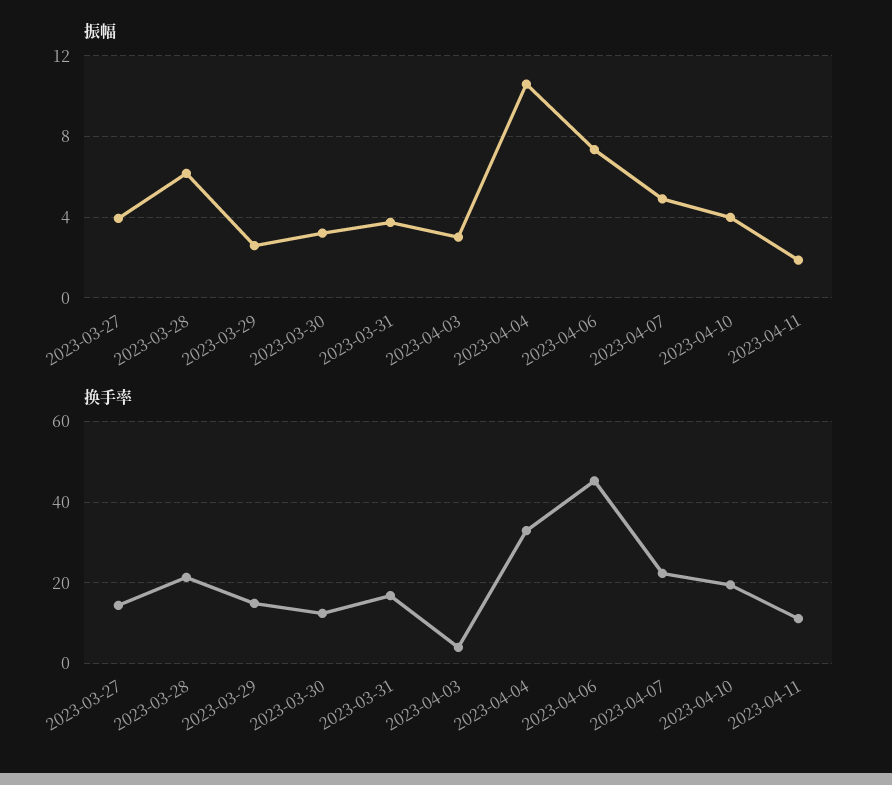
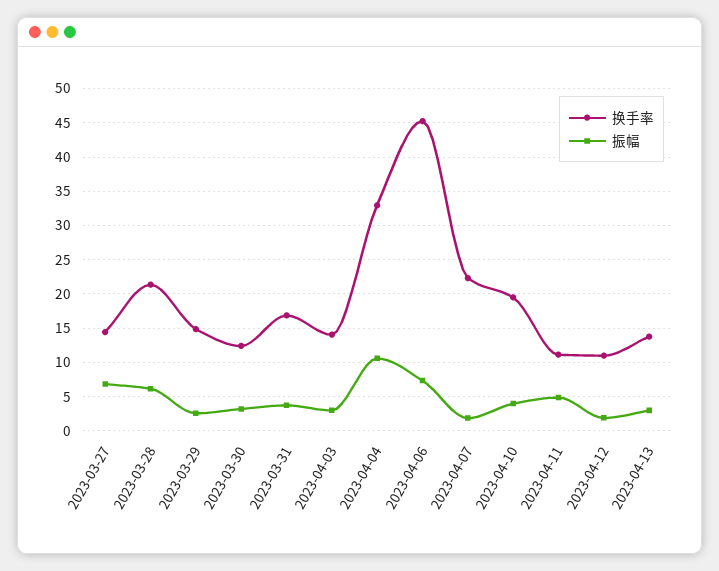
振幅, 2023-03-27: 4 -> 7
振幅, 2023-04-07: 5 -> 2
振幅, 2023-04-11: 2 -> 5
换手率, 2023-04-03: 4 -> 14
换手率, 2023-04-12: none -> 11
振幅, 2023-04-12: none -> 2
换手率, 2023-04-13: none -> 14
振幅, 2023-04-13: none -> 3

